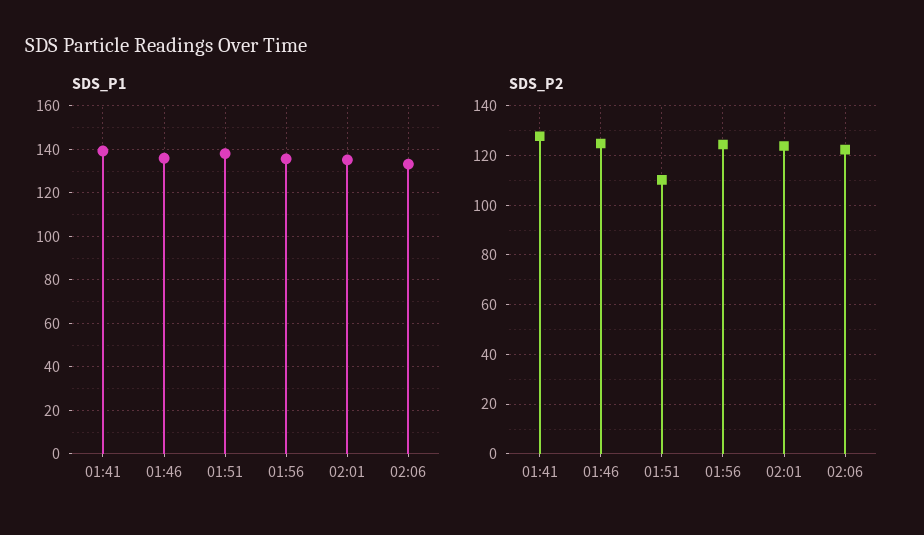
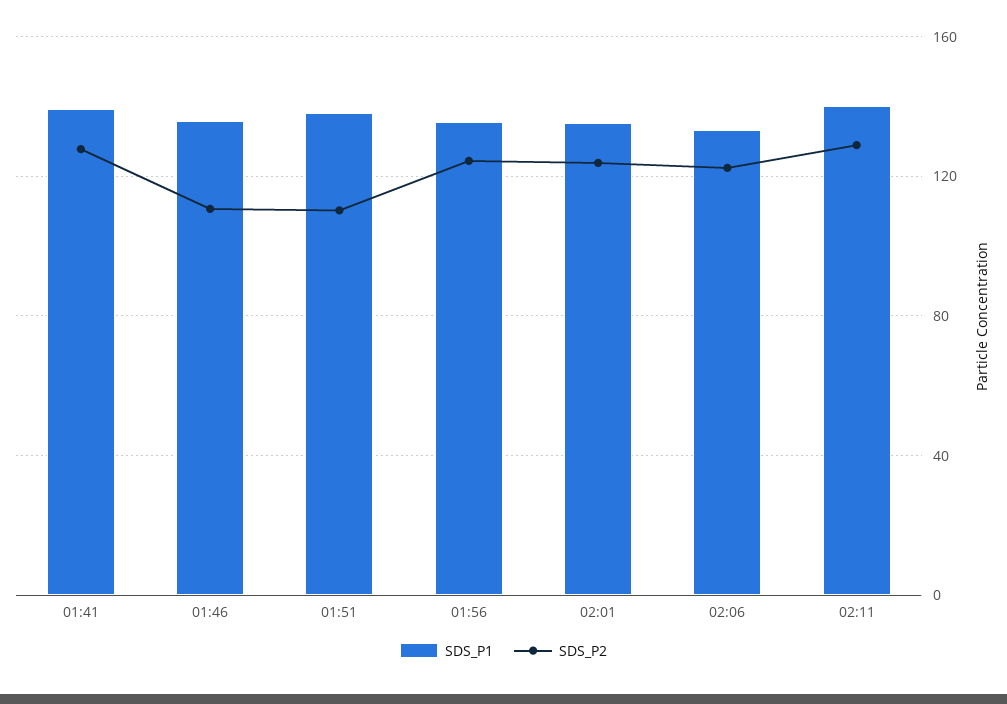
SDS_P2, 01:46: 125 -> 110
SDS_P1, 02:11: none -> 140
SDS_P2, 02:11: none -> 130

